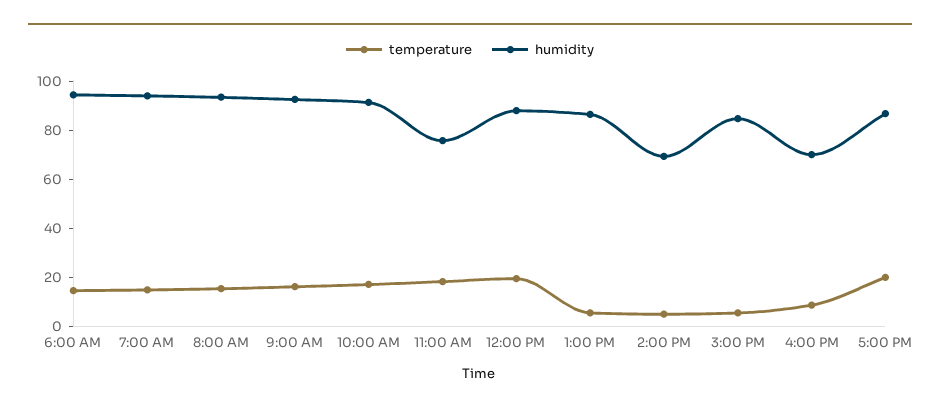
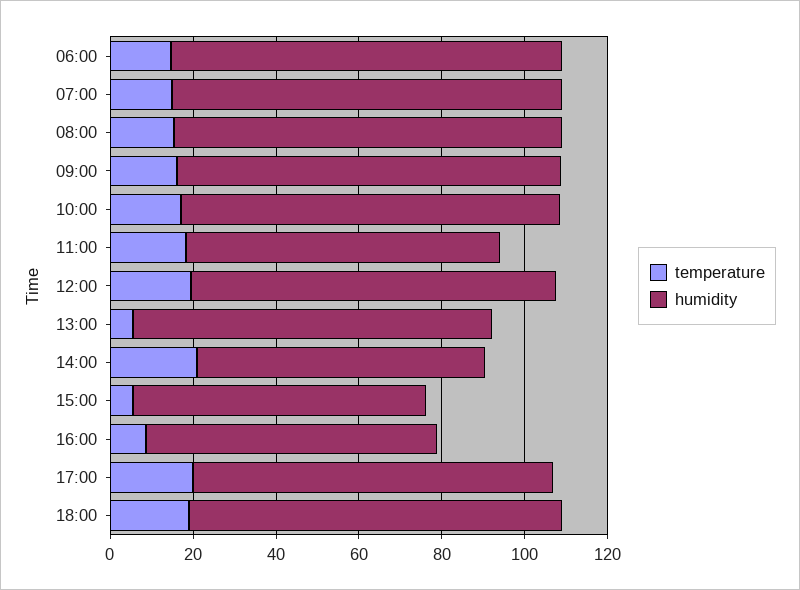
temperature, 2:00 PM: 5 -> 20
humidity, 3:00 PM: 85 -> 70
temperature, 18:00: none -> 20
humidity, 18:00: none -> 90

